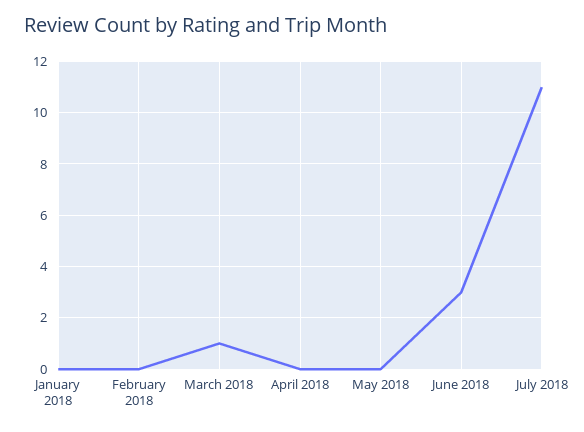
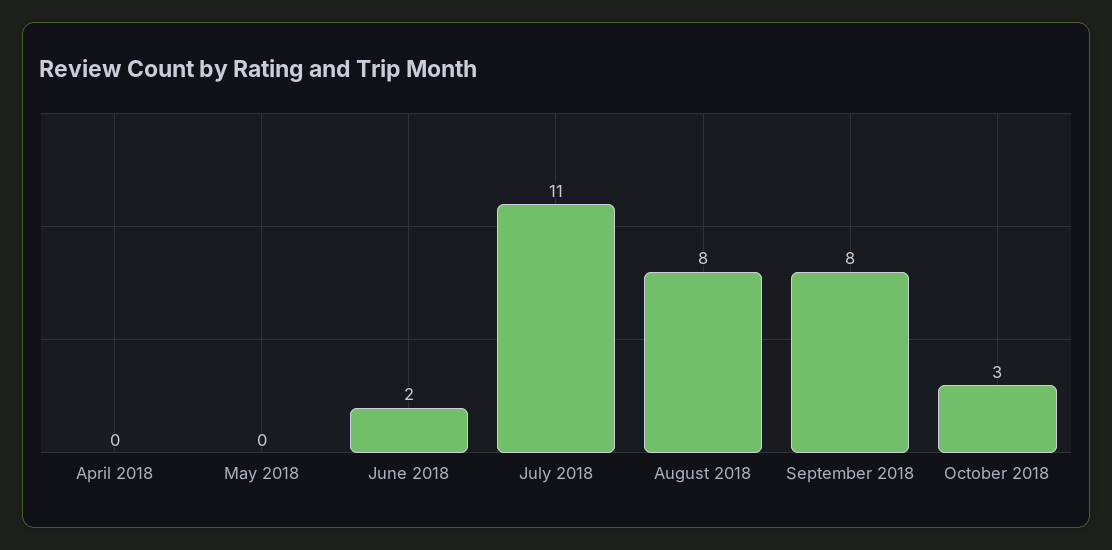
January 2018: 0 -> none
February 2018: 0 -> none
March 2018: 1 -> none
June 2018: 3 -> 2
August 2018: none -> 8
September 2018: none -> 8
October 2018: none -> 3

